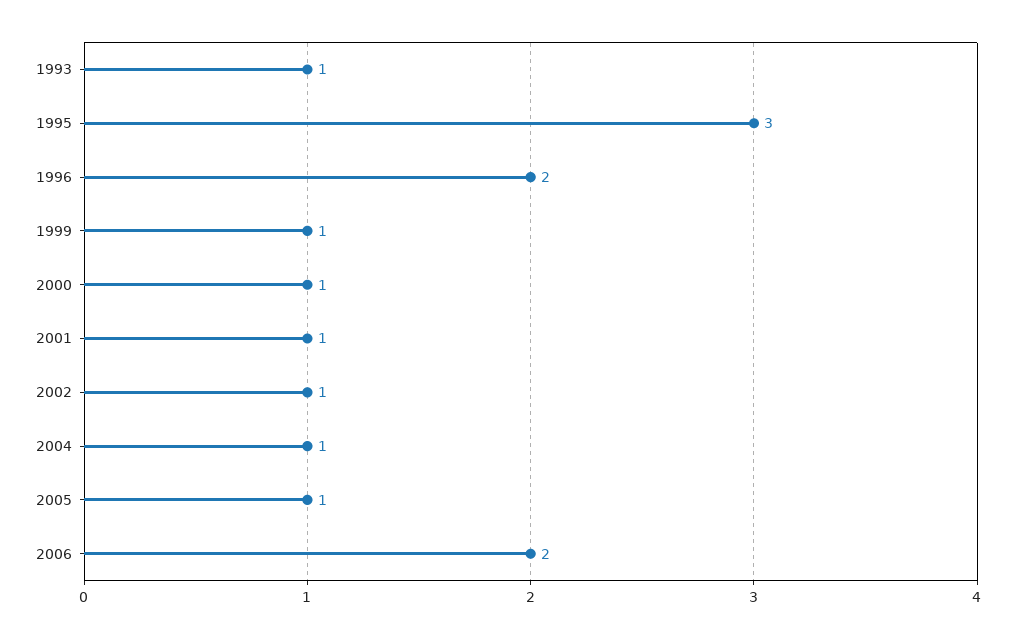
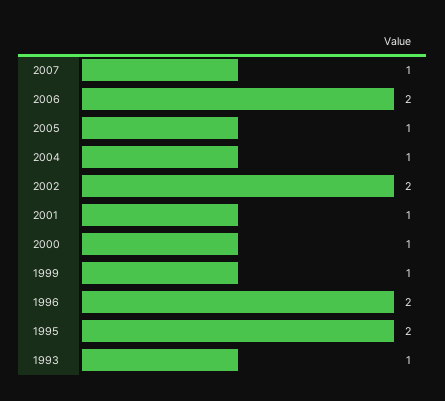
1995: 3 -> 2
2002: 1 -> 2
2007: none -> 1

